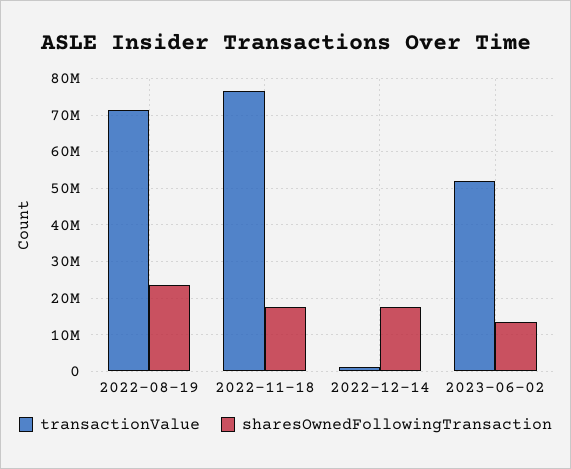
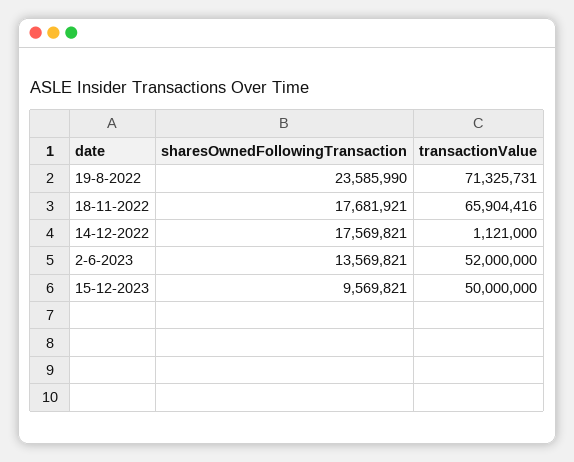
transactionValue, 2022-11-18: 76000000 -> 65904416
sharesOwnedFollowingTransaction, 15-12-2023: none -> 9569821
transactionValue, 15-12-2023: none -> 50000000

